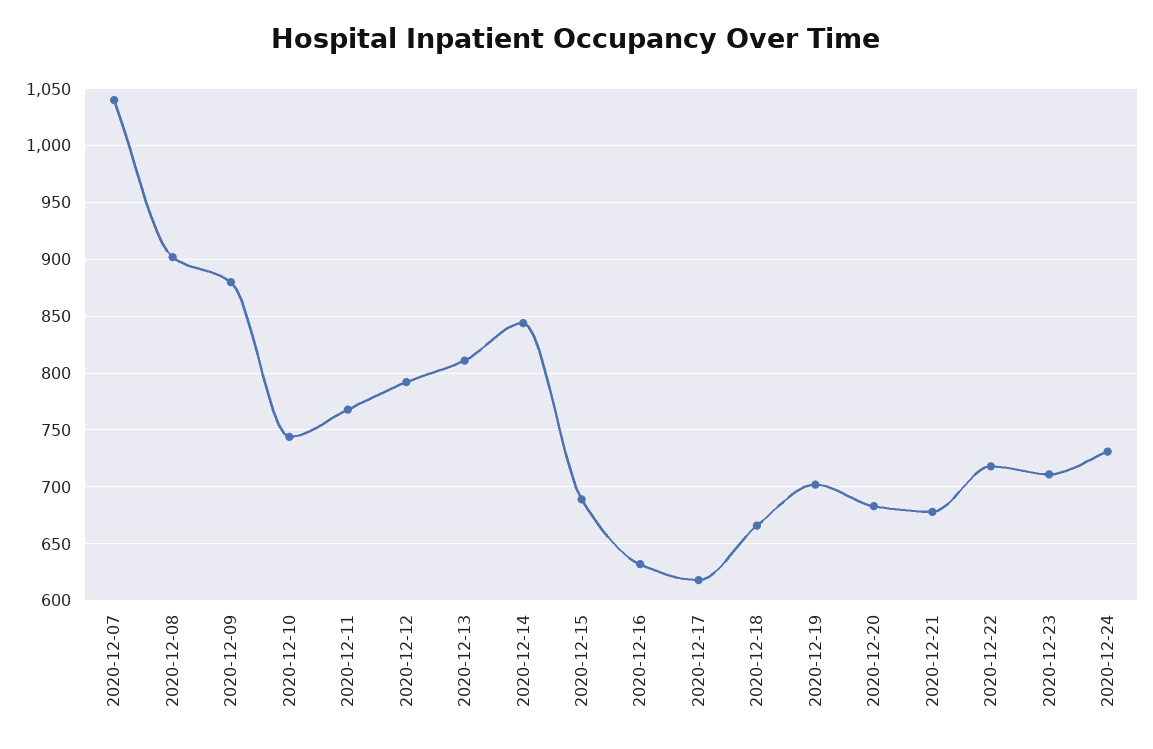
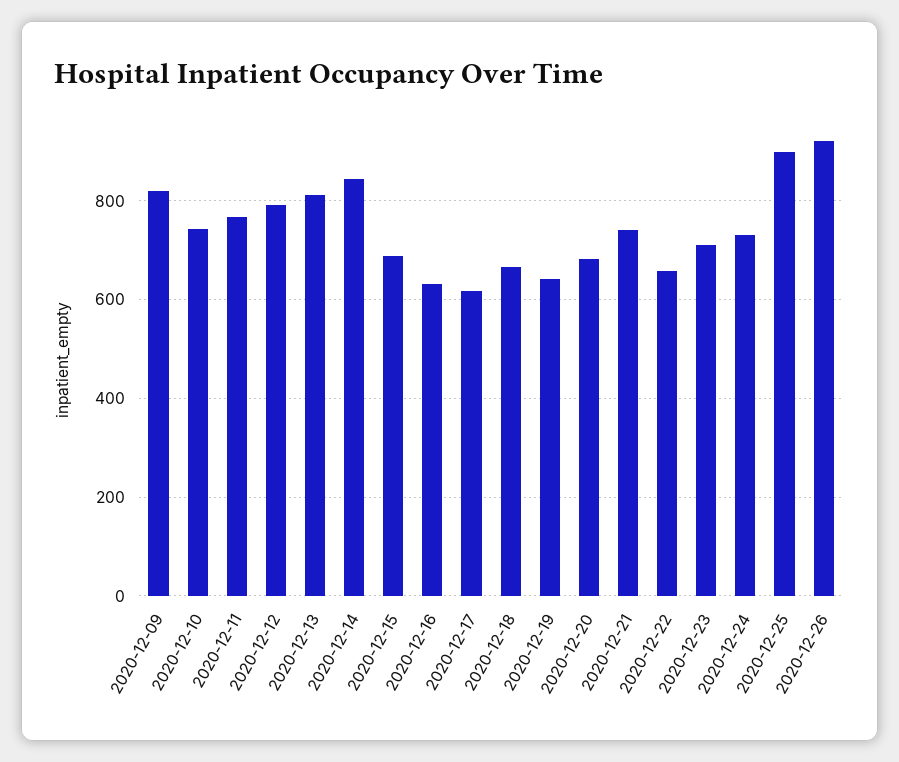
2020-12-07: 1040 -> none
2020-12-08: 900 -> none
2020-12-09: 880 -> 820
2020-12-19: 700 -> 640
2020-12-21: 680 -> 740
2020-12-22: 720 -> 660
2020-12-25: none -> 900
2020-12-26: none -> 920

